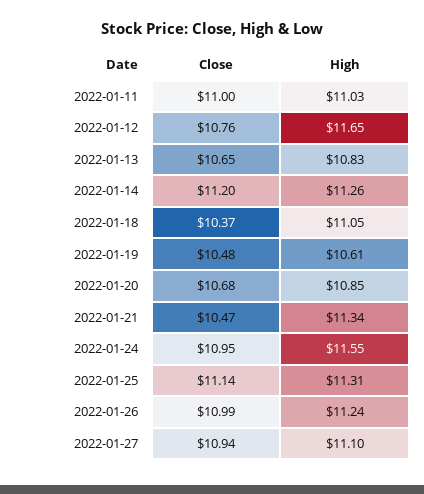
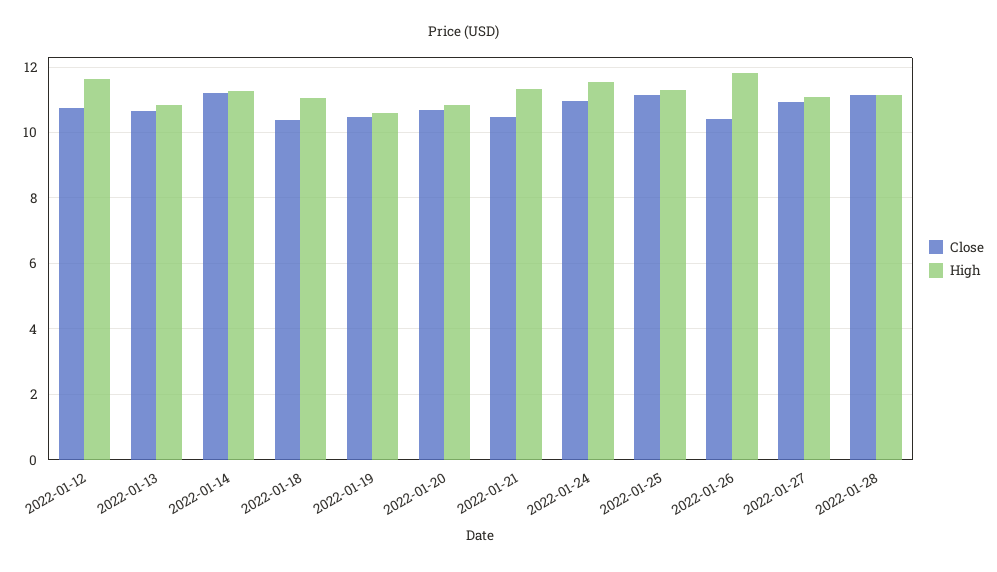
Close, 2022-01-11: 11 -> none
High, 2022-01-11: 11.03 -> none
Close, 2022-01-26: 10.99 -> 10.4
High, 2022-01-26: 11.24 -> 11.8
Close, 2022-01-28: none -> 11.2
High, 2022-01-28: none -> 11.2

